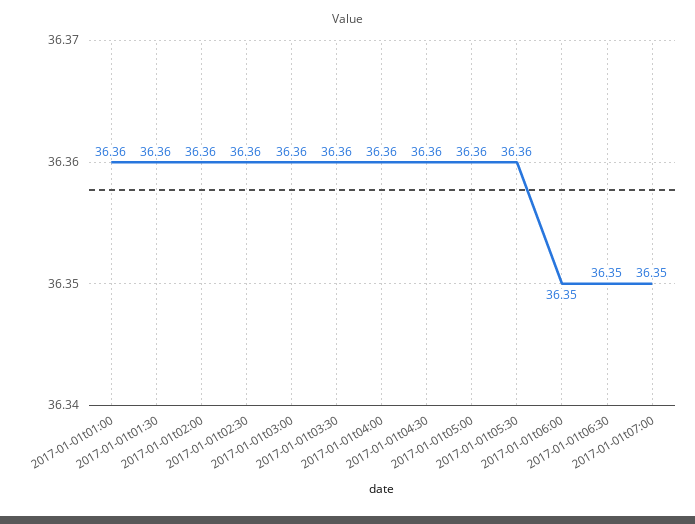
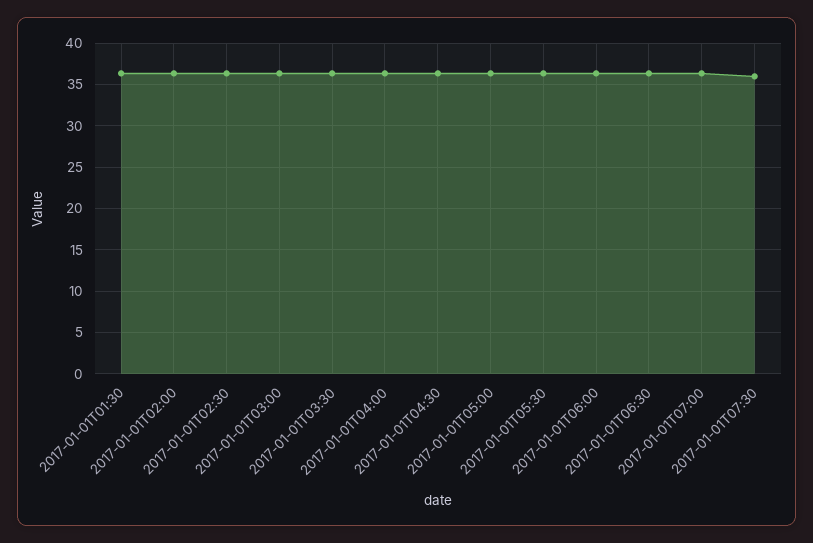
2017-01-01t01:00: 36.36 -> none
2017-01-01T07:30: none -> 36

